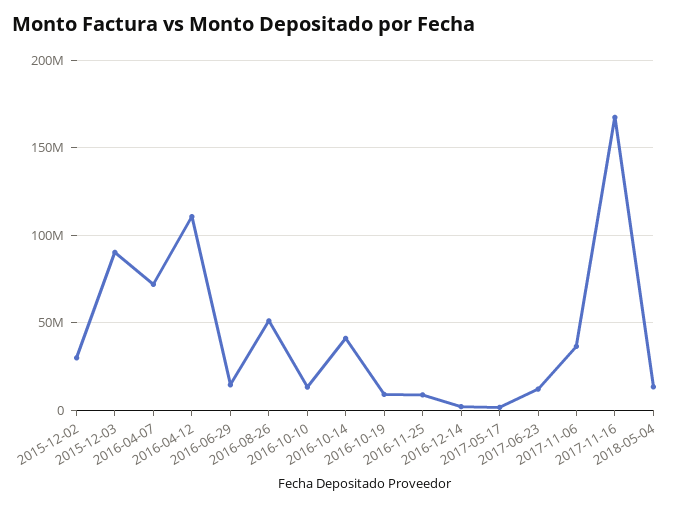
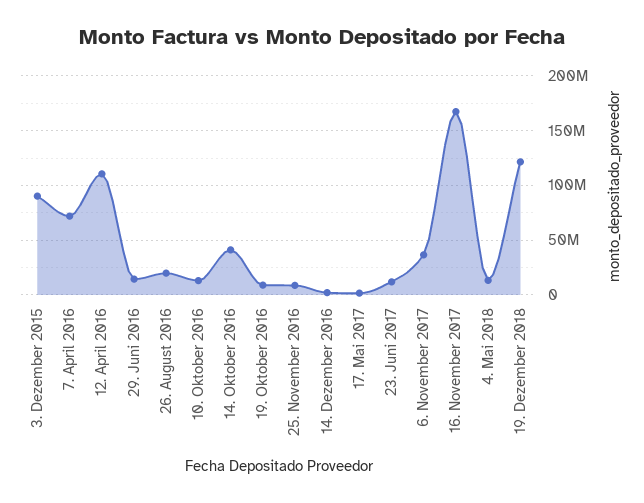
2015-12-02: 30000000 -> none
2016-08-26: 50000000 -> 20000000
19. Dezember 2018: none -> 120000000

